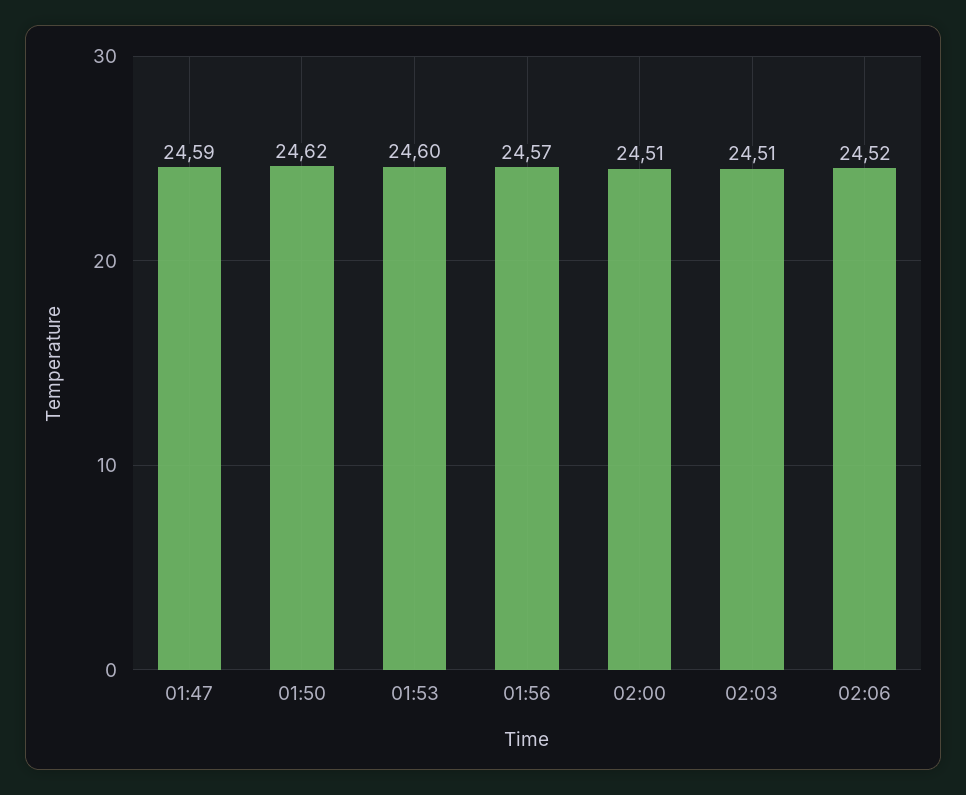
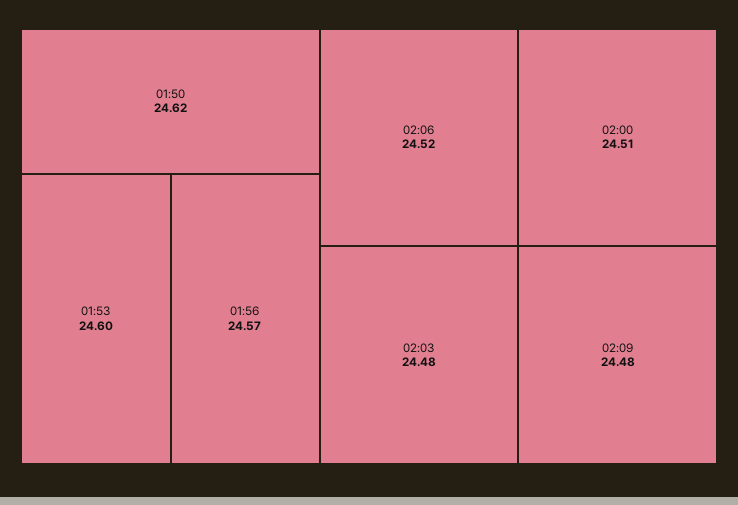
01:47: 24.59 -> none
02:03: 24.51 -> 24.48
02:09: none -> 24.48

